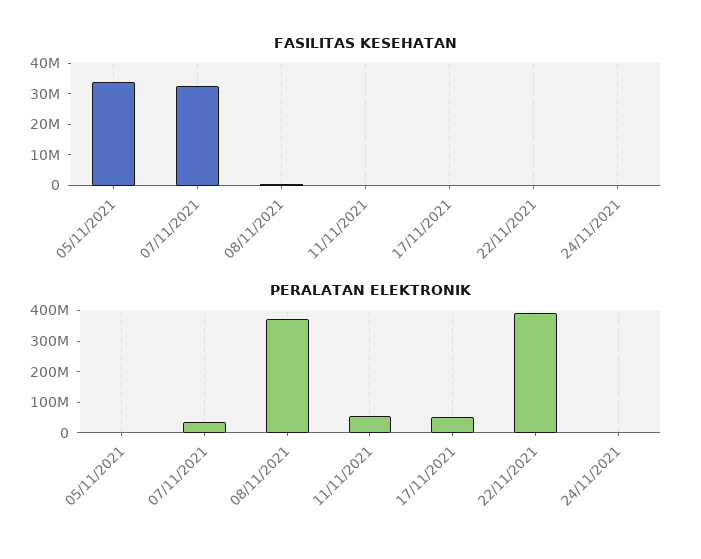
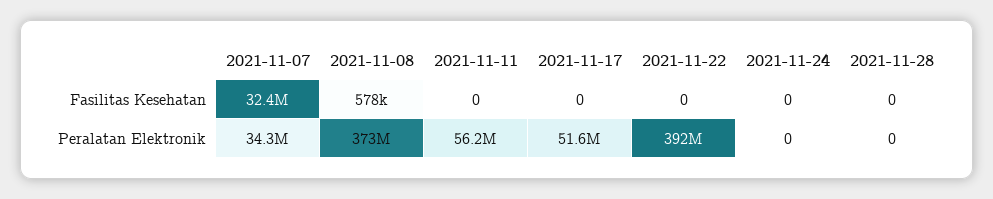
FASILITAS KESEHATAN, 05/11/2021: 35000000 -> none
PERALATAN ELEKTRONIK, 05/11/2021: 0 -> none
FASILITAS KESEHATAN, 2021-11-28: none -> 0
PERALATAN ELEKTRONIK, 2021-11-28: none -> 0

